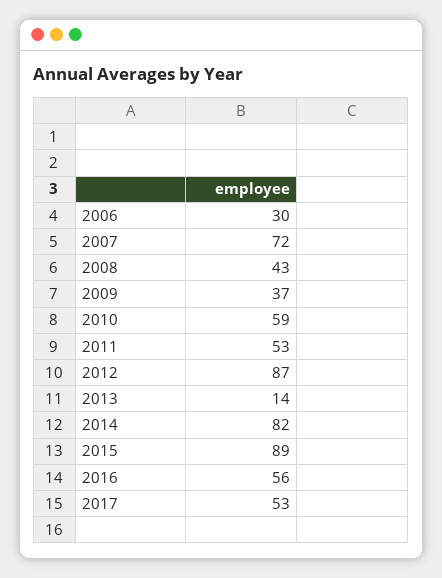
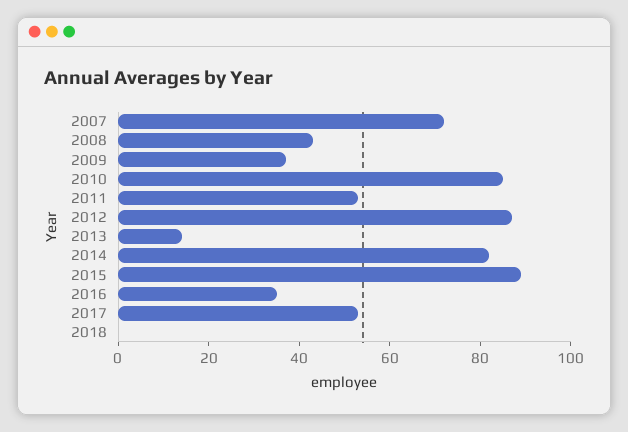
2006: 30 -> none
2010: 59 -> 85
2016: 56 -> 35
2018: none -> 0

